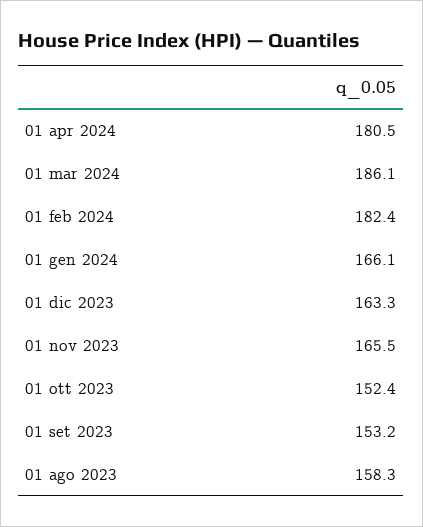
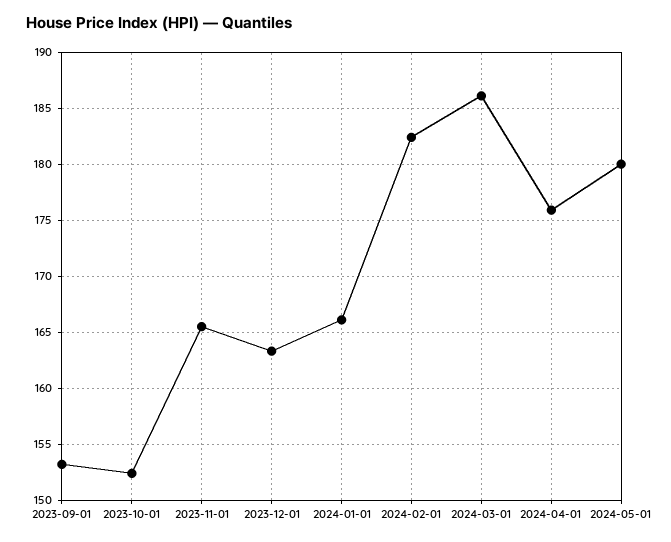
01 apr 2024: 180.5 -> 176
01 ago 2023: 158.3 -> none
2024-05-01: none -> 180

